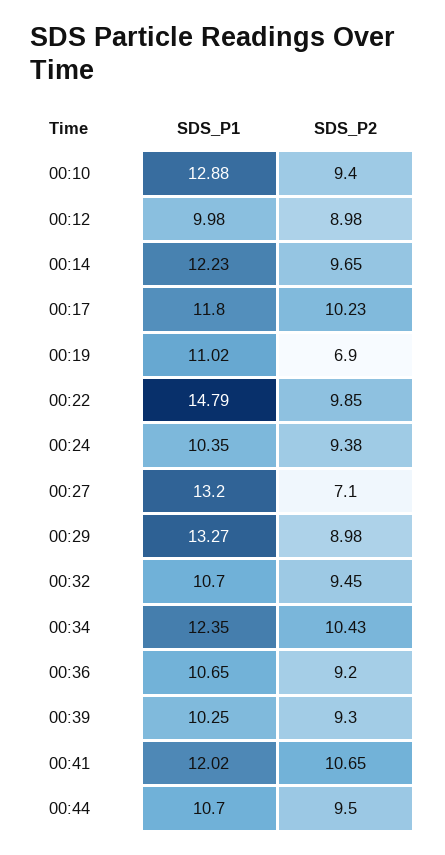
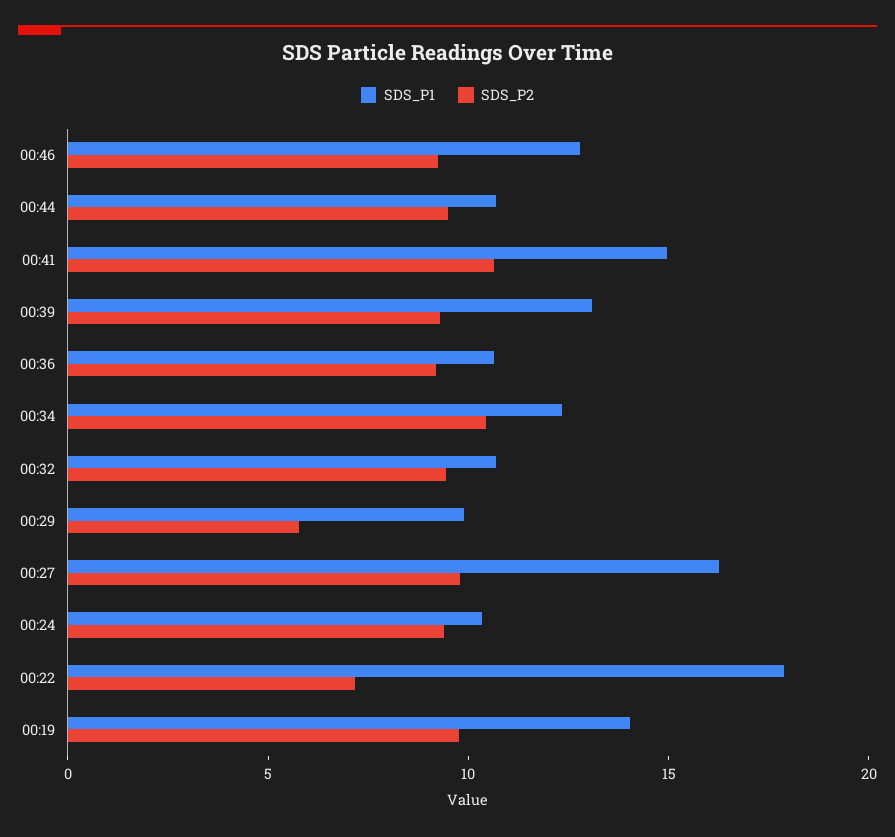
SDS_P1, 00:10: 12.88 -> none
SDS_P2, 00:10: 9.4 -> none
SDS_P1, 00:12: 9.98 -> none
SDS_P2, 00:12: 8.98 -> none
SDS_P1, 00:14: 12.23 -> none
SDS_P2, 00:14: 9.65 -> none
SDS_P1, 00:17: 11.8 -> none
SDS_P2, 00:17: 10.23 -> none
SDS_P1, 00:19: 11.02 -> 14
SDS_P2, 00:19: 6.9 -> 10
SDS_P1, 00:22: 14.79 -> 18
SDS_P2, 00:22: 9.85 -> 7
SDS_P1, 00:27: 13.2 -> 16
SDS_P2, 00:27: 7.1 -> 10
SDS_P1, 00:29: 13.27 -> 10
SDS_P2, 00:29: 8.98 -> 6
SDS_P1, 00:39: 10.25 -> 13
SDS_P1, 00:41: 12.02 -> 15
SDS_P1, 00:46: none -> 13
SDS_P2, 00:46: none -> 9

